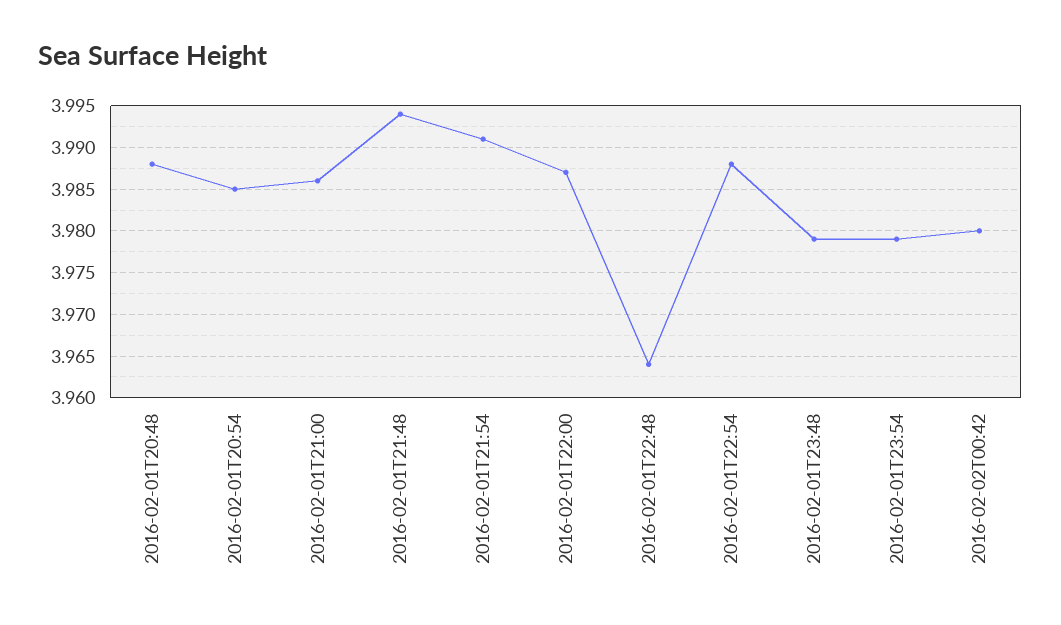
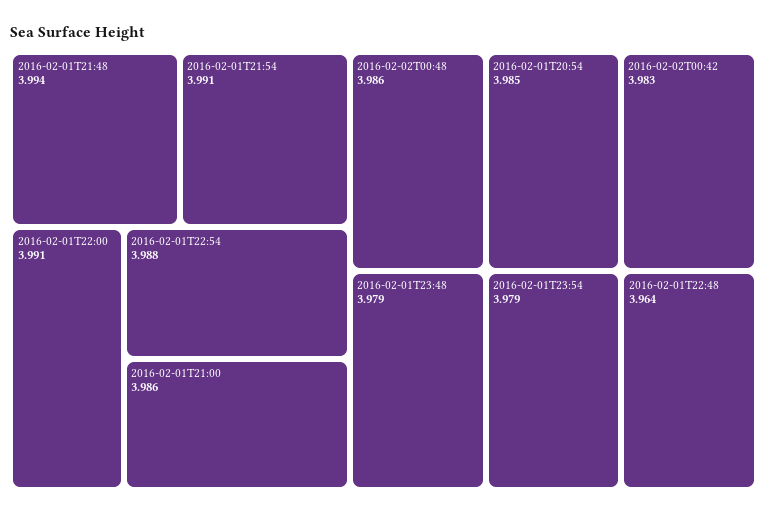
2016-02-01T20:48: 3.988 -> none
2016-02-01T22:00: 3.987 -> 3.991
2016-02-02T00:42: 3.98 -> 3.983
2016-02-02T00:48: none -> 3.986

